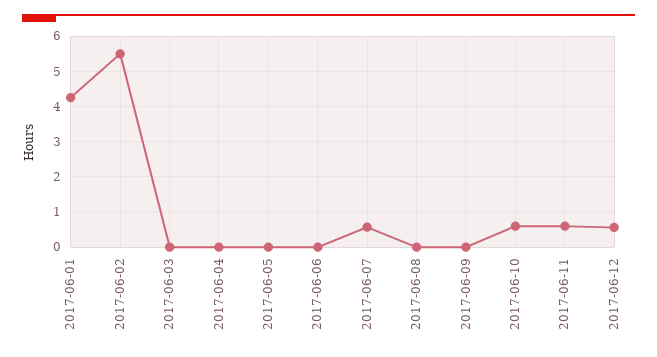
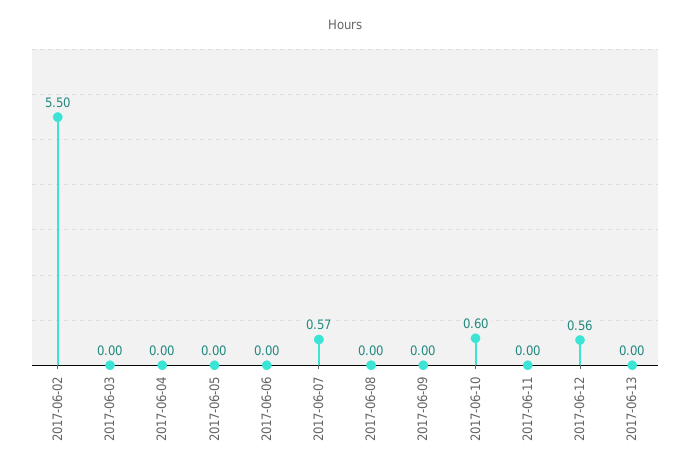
2017-06-01: 4.2 -> none
2017-06-11: 0.6 -> 0
2017-06-13: none -> 0

